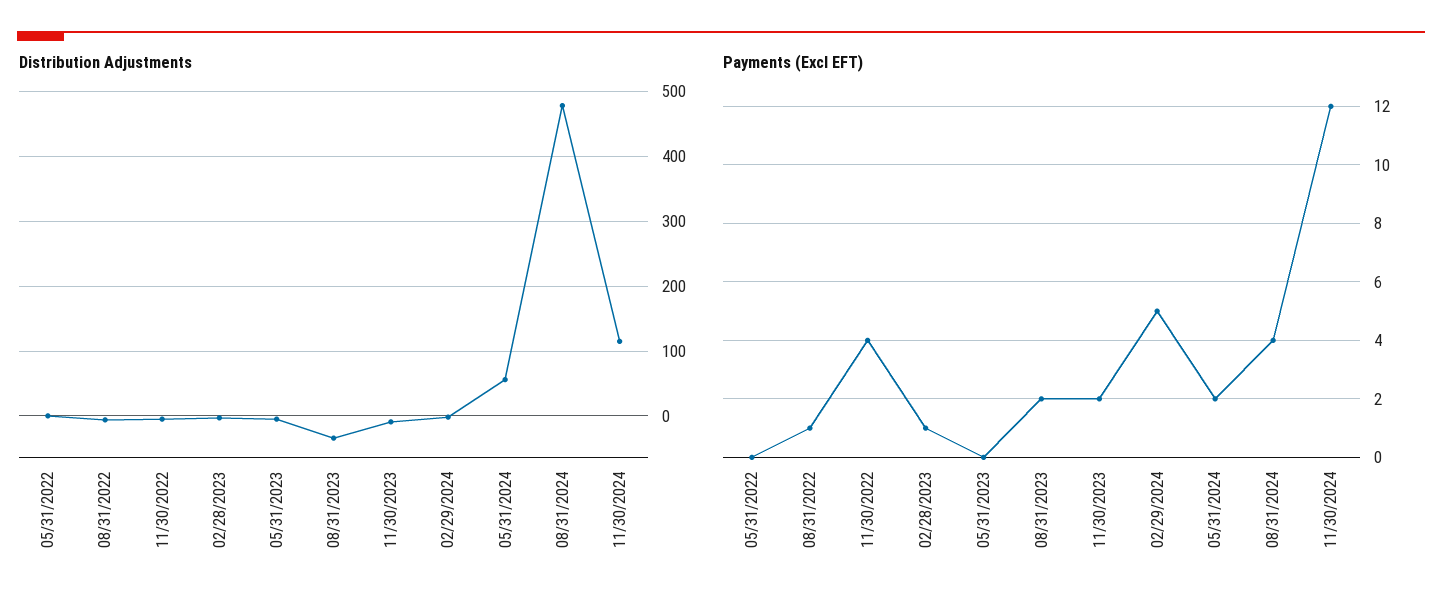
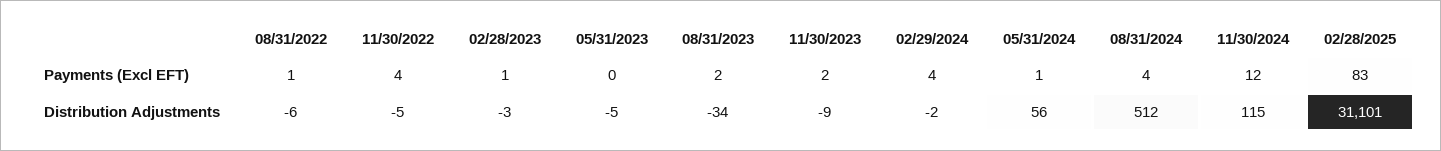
Distribution Adjustments, 05/31/2022: 0 -> none
Distribution Adjustments, 08/31/2024: 480 -> 512
Payments (Excl EFT), 05/31/2022: 0 -> none
Payments (Excl EFT), 02/29/2024: 5 -> 4
Payments (Excl EFT), 05/31/2024: 2 -> 1
Payments (Excl EFT), 02/28/2025: none -> 83
Distribution Adjustments, 02/28/2025: none -> 31101

